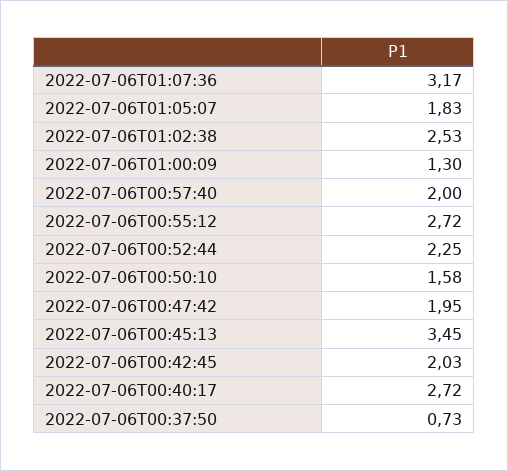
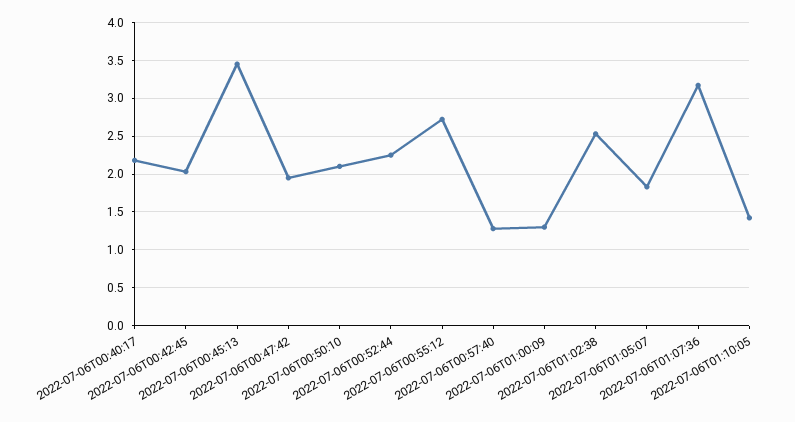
2022-07-06T00:57:40: 2 -> 1.3
2022-07-06T00:50:10: 1.58 -> 2.1
2022-07-06T00:40:17: 2.72 -> 2.2
2022-07-06T00:37:50: 0.73 -> none
2022-07-06T01:10:05: none -> 1.4

